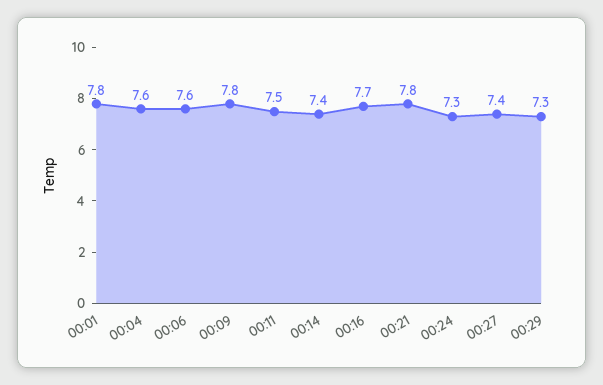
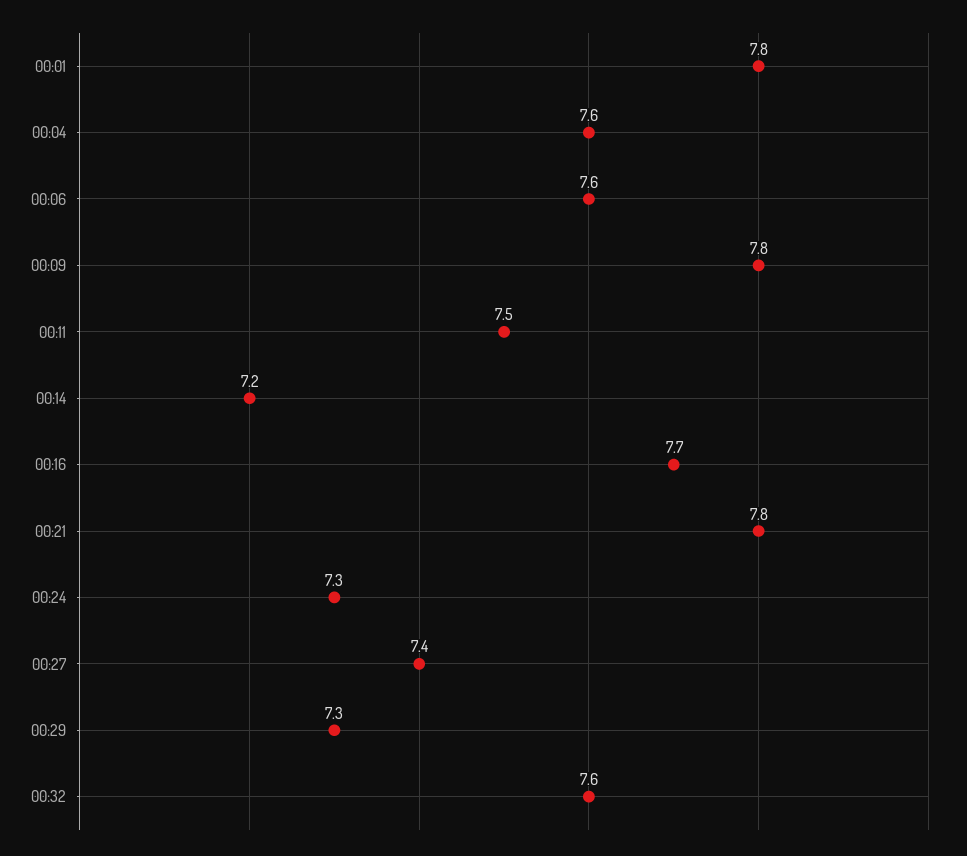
00:14: 7.4 -> 7.2
00:32: none -> 7.6

